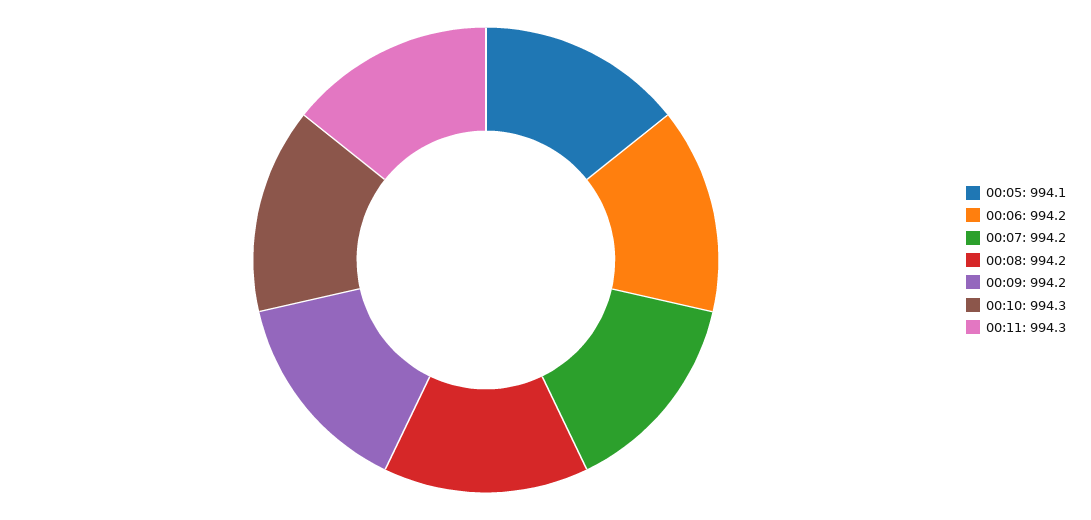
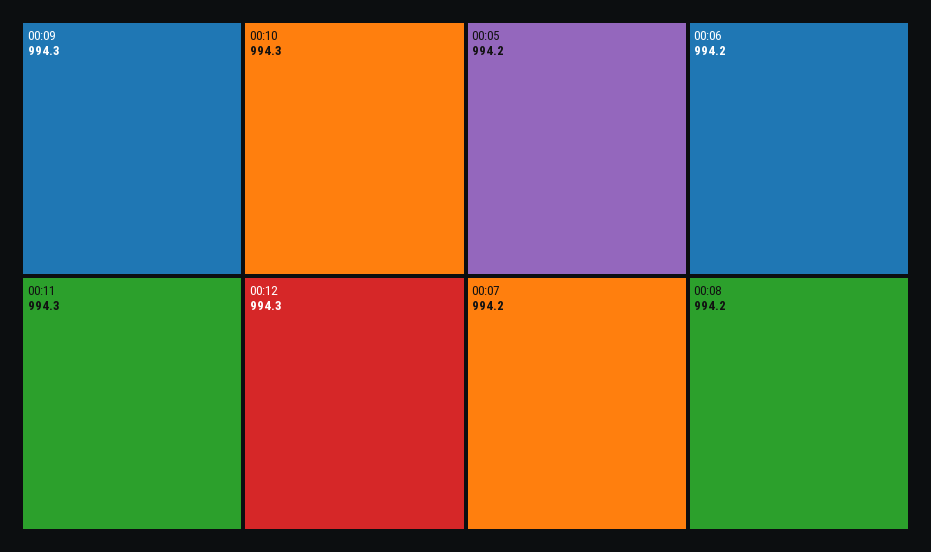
00:05: 994.1 -> 994.2
00:09: 994.2 -> 994.3
00:12: none -> 994.3

